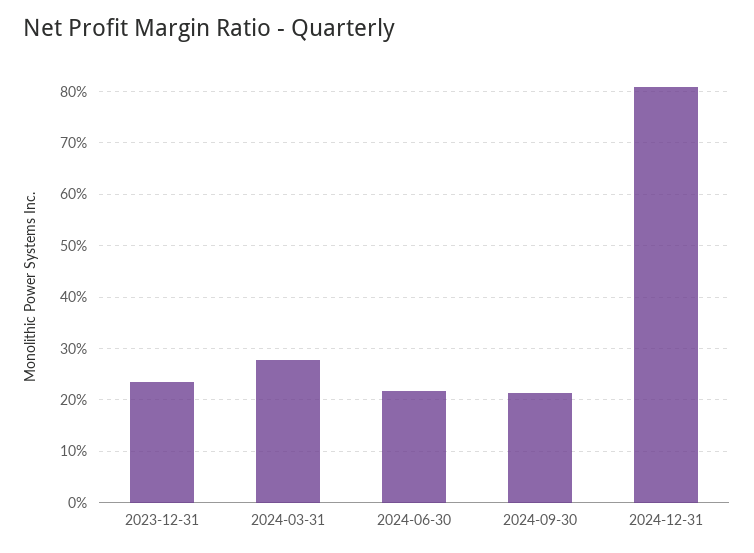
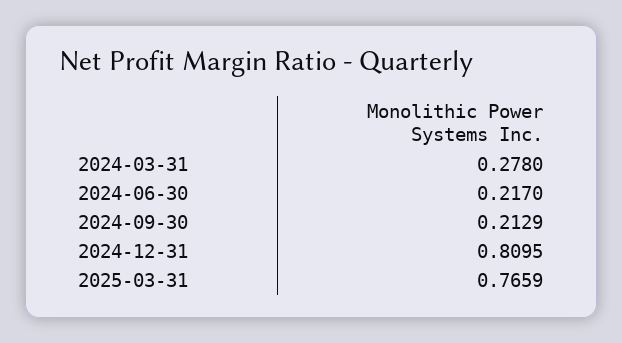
2023-12-31: 0.24 -> none
2025-03-31: none -> 0.7659

